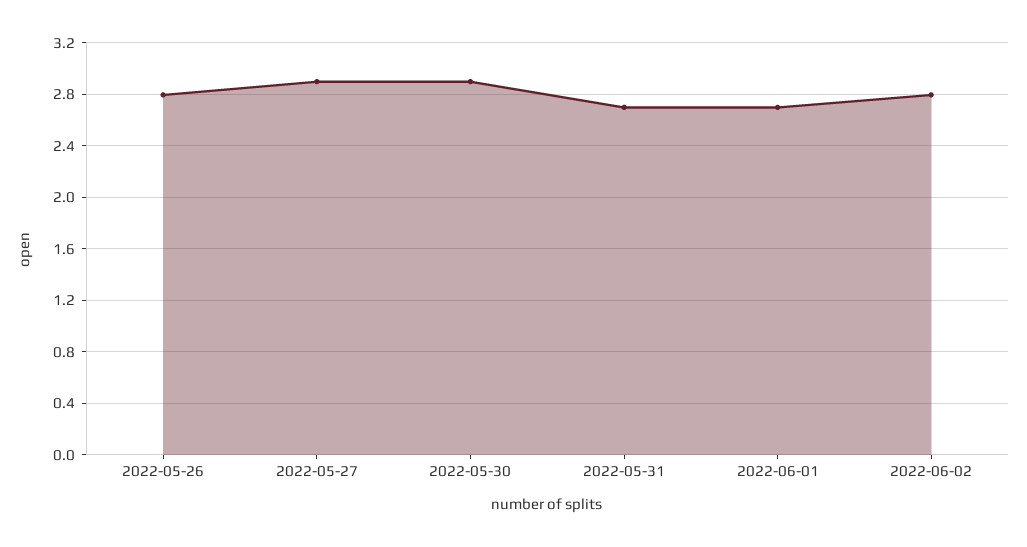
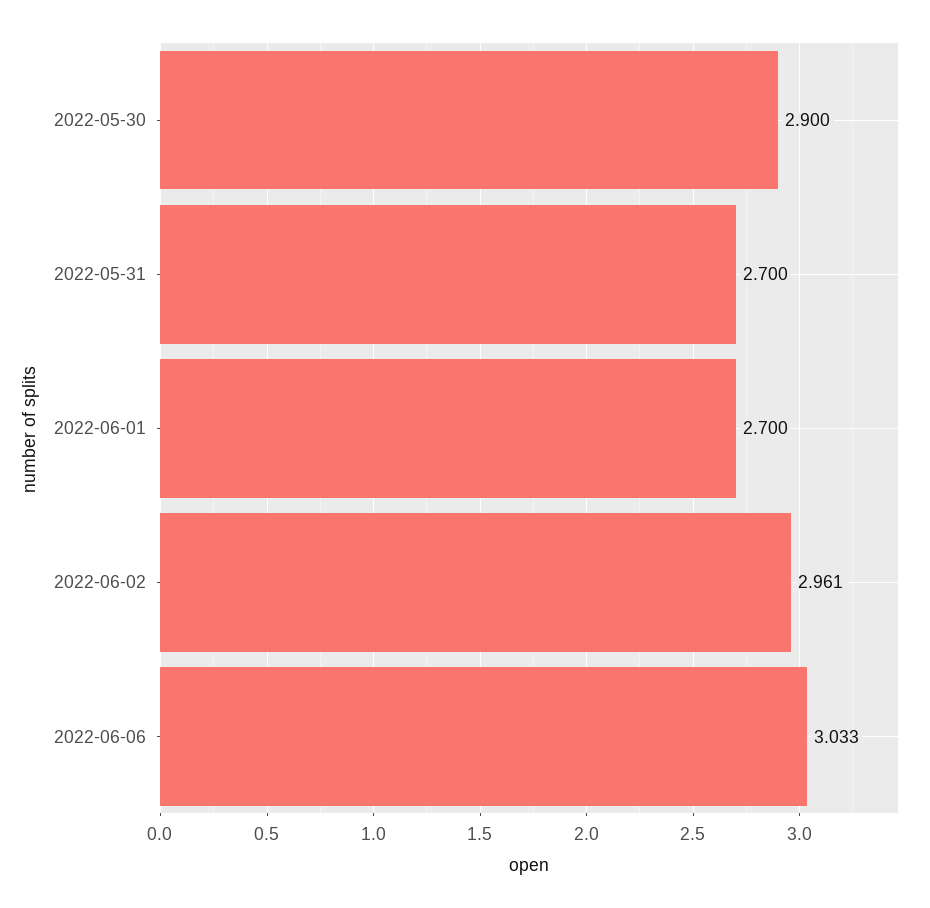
2022-05-26: 2.8 -> none
2022-05-27: 2.9 -> none
2022-06-02: 2.8 -> 2.961
2022-06-06: none -> 3.033

